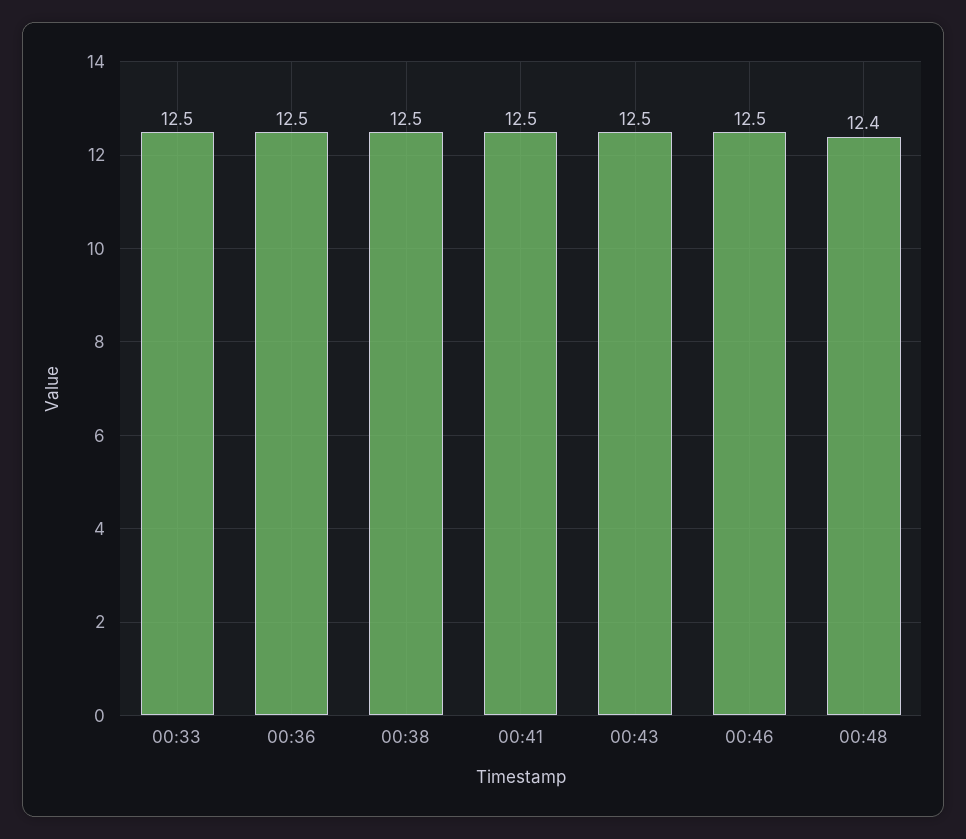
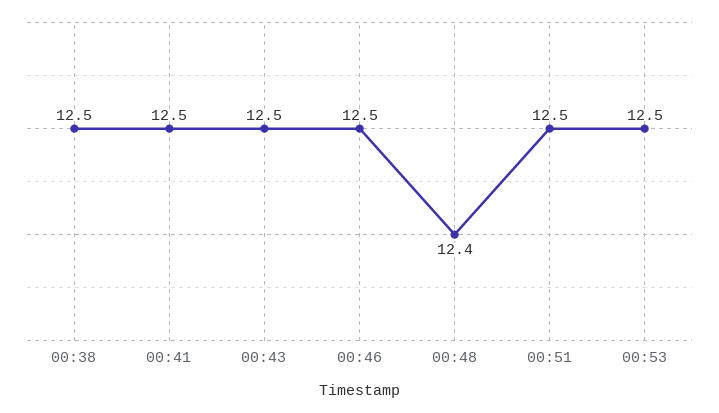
00:33: 12.5 -> none
00:36: 12.5 -> none
00:51: none -> 12.5
00:53: none -> 12.5

